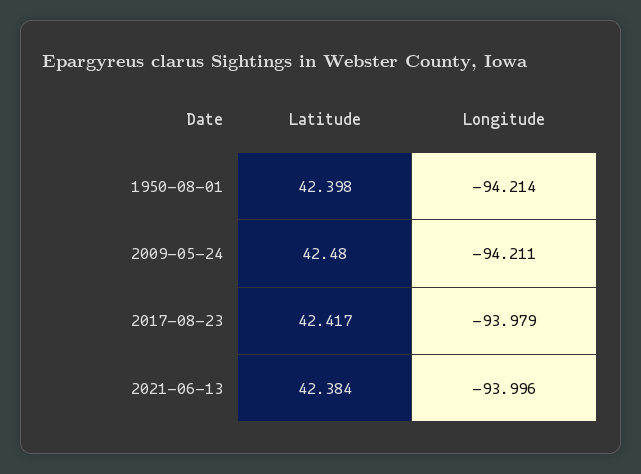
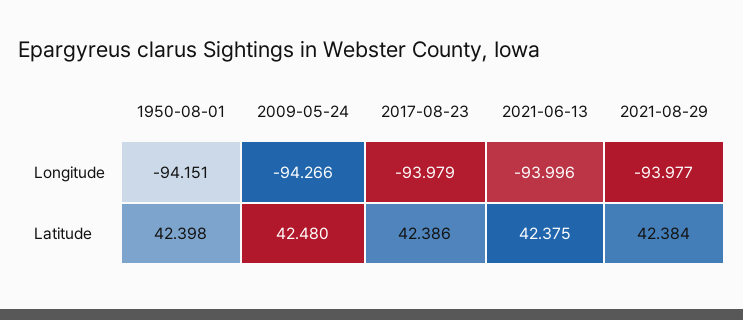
Longitude, 1950-08-01: -94.214 -> -94.151
Longitude, 2009-05-24: -94.211 -> -94.266
Latitude, 2017-08-23: 42.417 -> 42.386
Latitude, 2021-06-13: 42.384 -> 42.375
Longitude, 2021-08-29: none -> -93.977
Latitude, 2021-08-29: none -> 42.384

